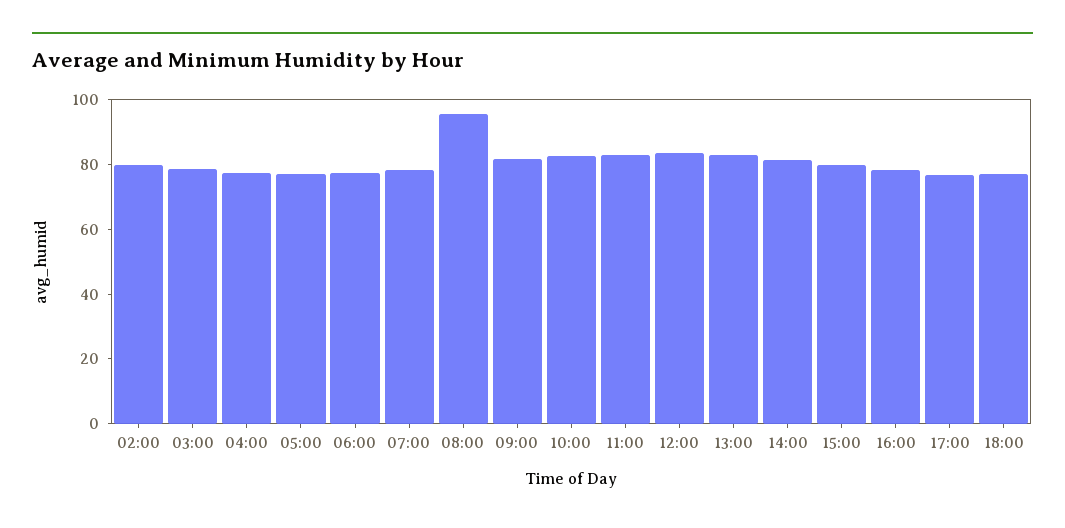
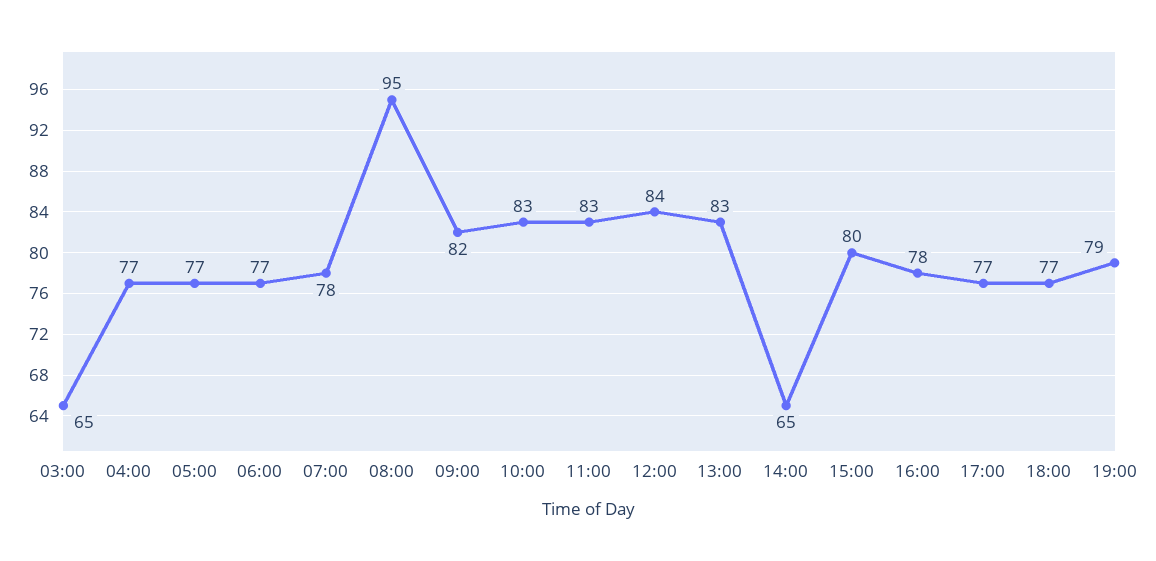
02:00: 80 -> none
03:00: 80 -> 65
14:00: 80 -> 65
19:00: none -> 79

